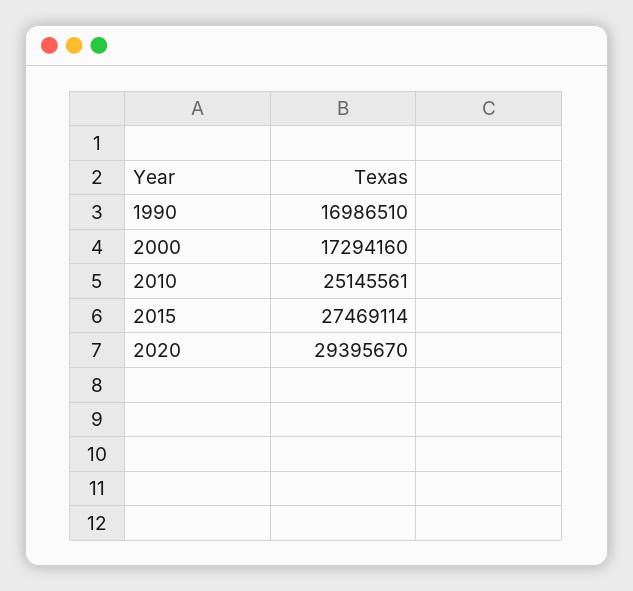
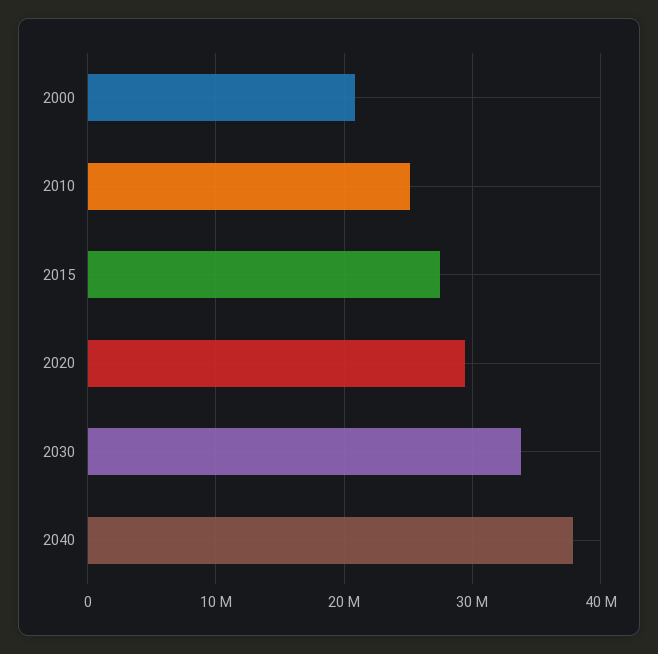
1990: 16986510 -> none
2000: 17294160 -> 21000000
2030: none -> 34000000
2040: none -> 38000000

